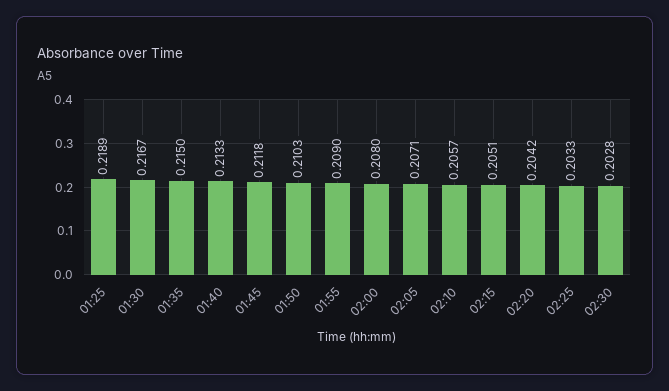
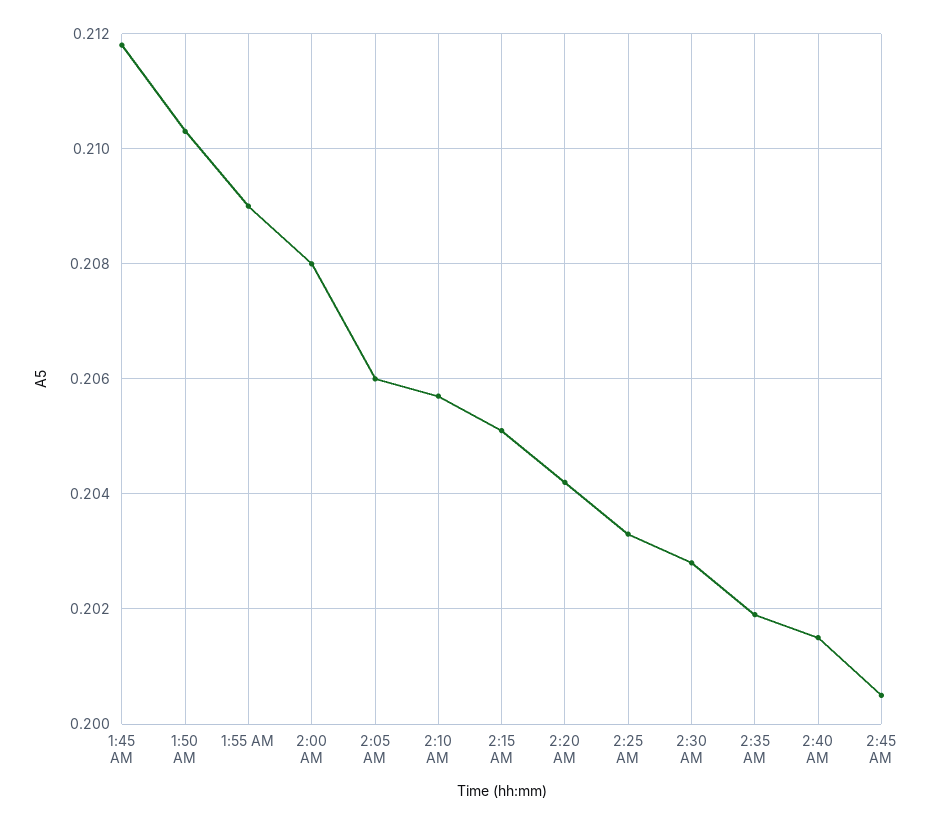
01:25: 0.2189 -> none
01:30: 0.2167 -> none
01:35: 0.215 -> none
01:40: 0.2133 -> none
02:05: 0.2071 -> 0.206
2:35 AM: none -> 0.202
2:40 AM: none -> 0.2015
2:45 AM: none -> 0.2005

